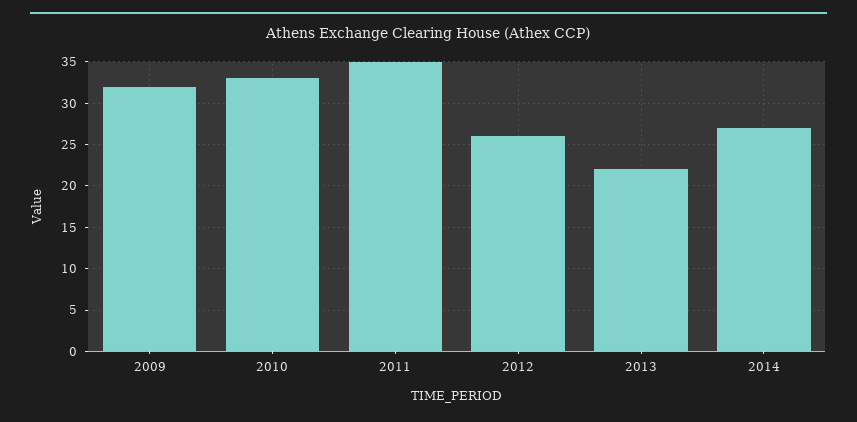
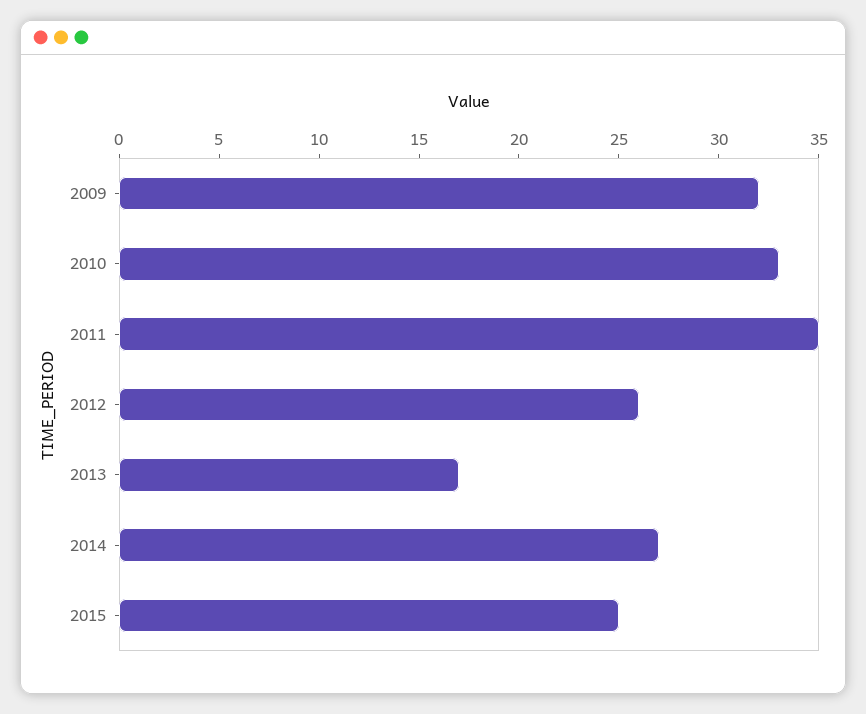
2013: 22 -> 17
2015: none -> 25

